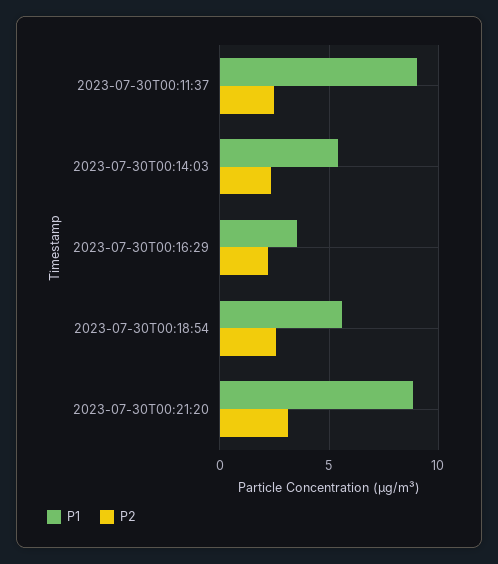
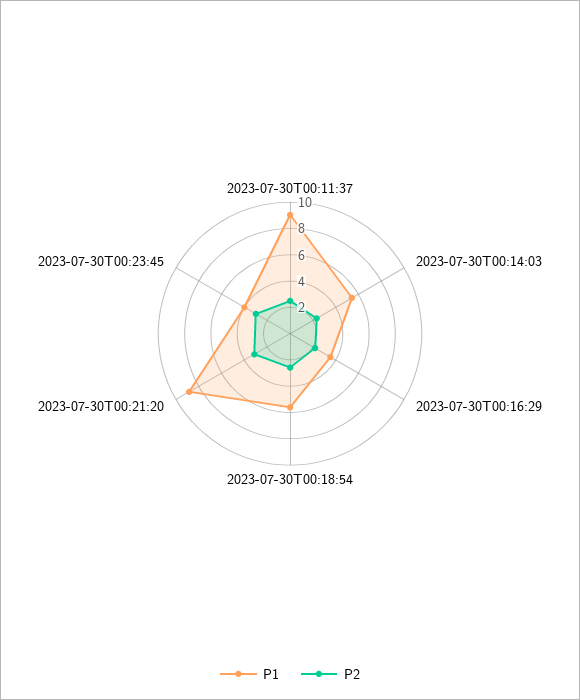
P1, 2023-07-30T00:23:45: none -> 4
P2, 2023-07-30T00:23:45: none -> 3

